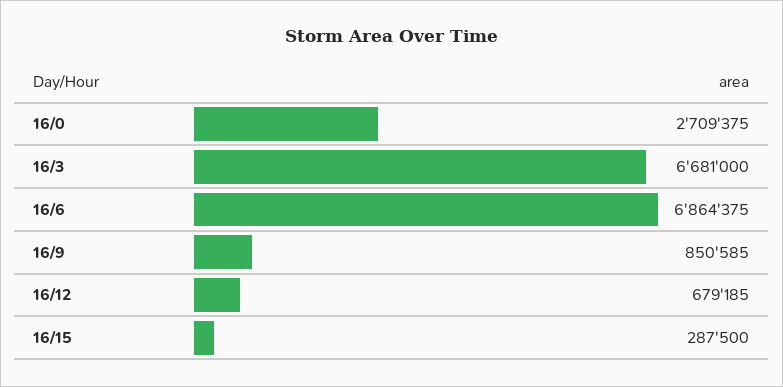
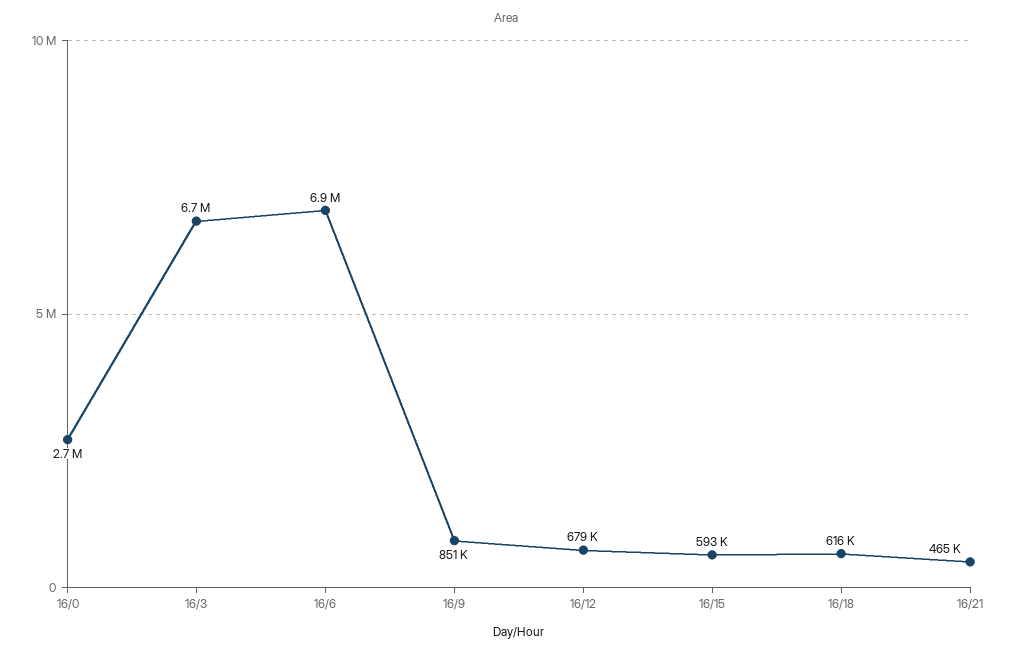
16/15: 287500 -> 593000
16/18: none -> 616000
16/21: none -> 465000

